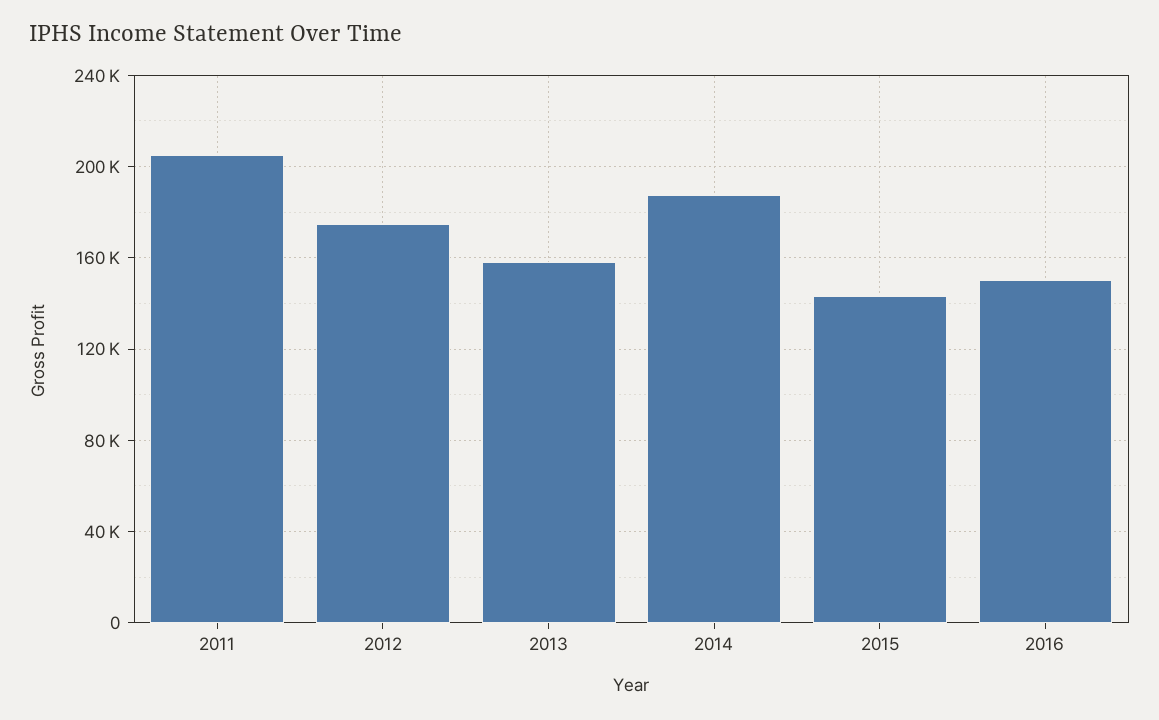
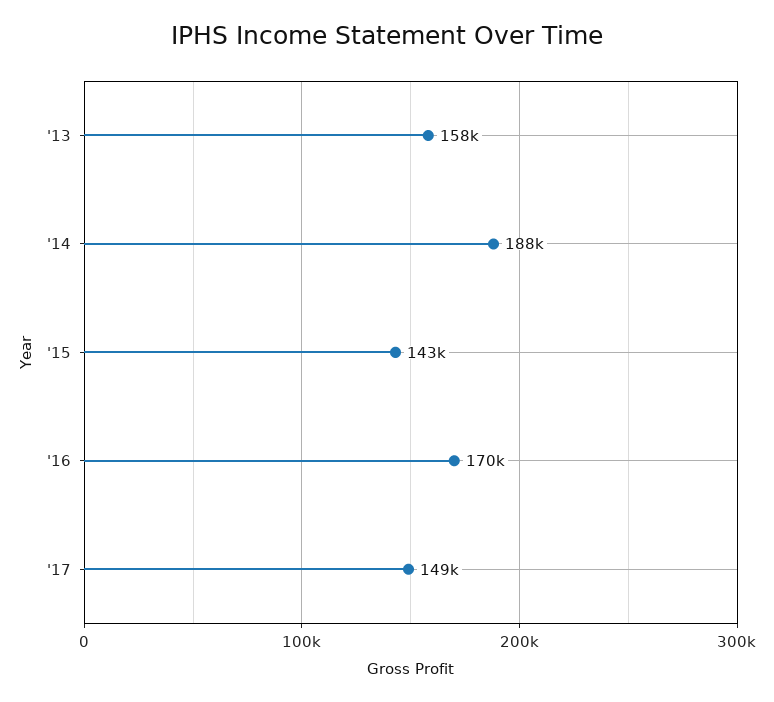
2011: 205000 -> none
2012: 175000 -> none
2016: 150000 -> 170000
'17: none -> 149000

